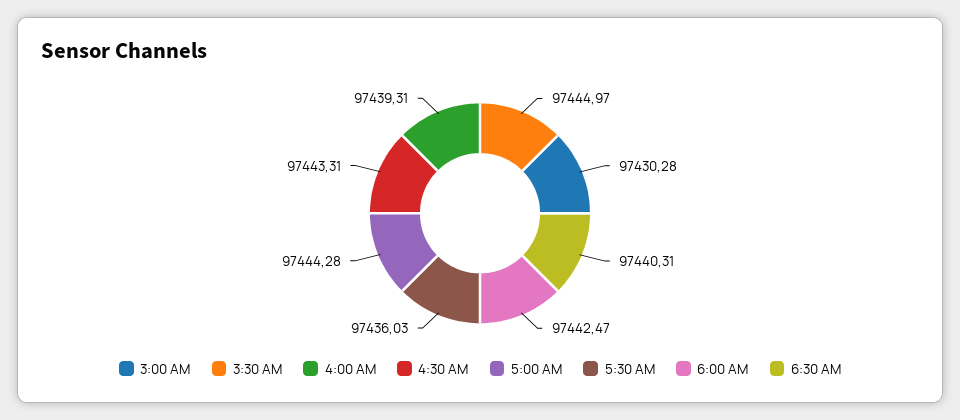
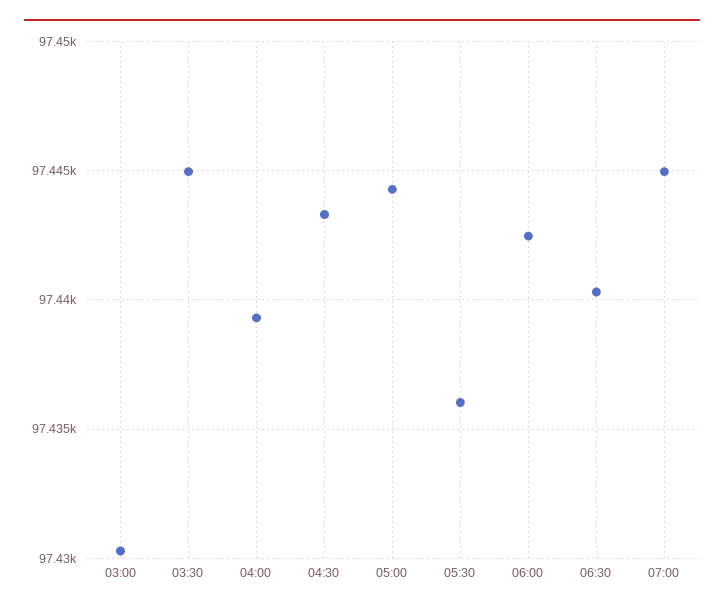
07:00: none -> 97445

